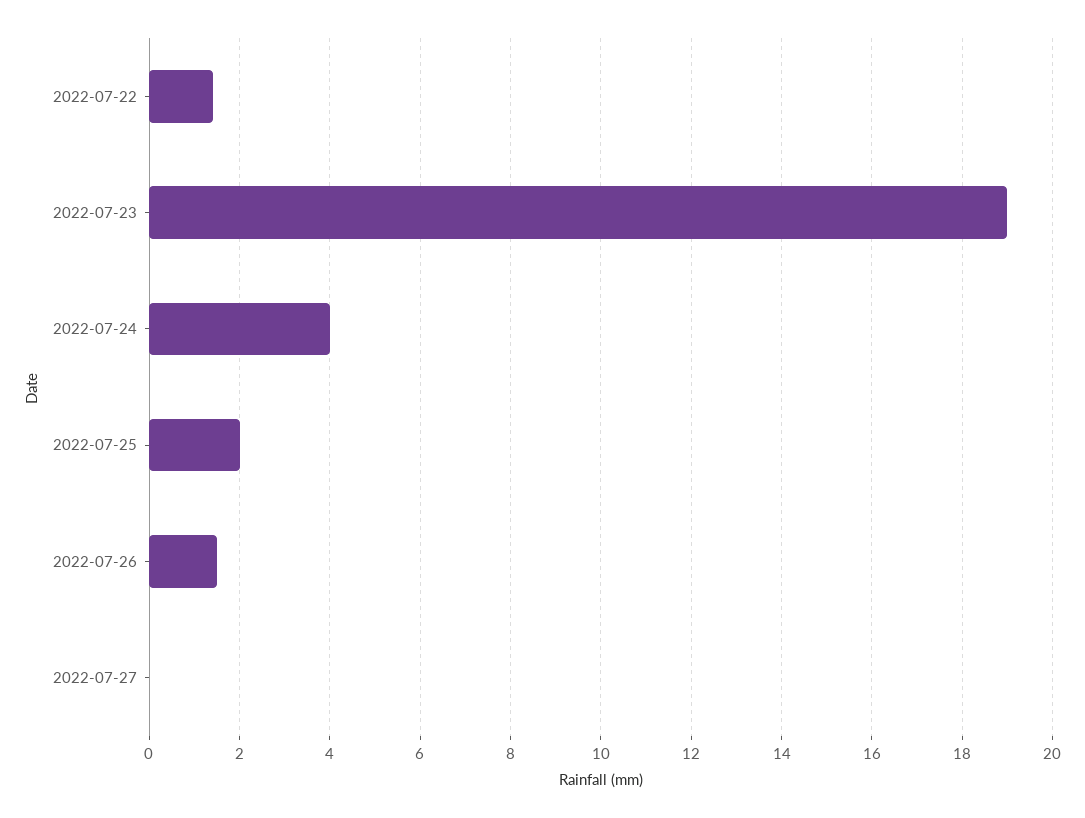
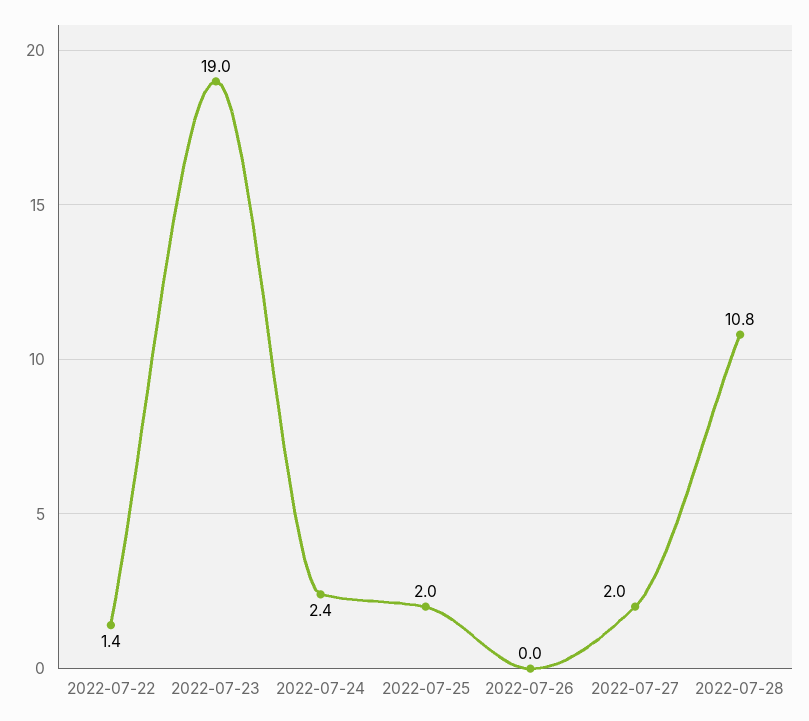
2022-07-24: 4 -> 2.4
2022-07-26: 1.5 -> 0
2022-07-27: 0 -> 2
2022-07-28: none -> 10.8

